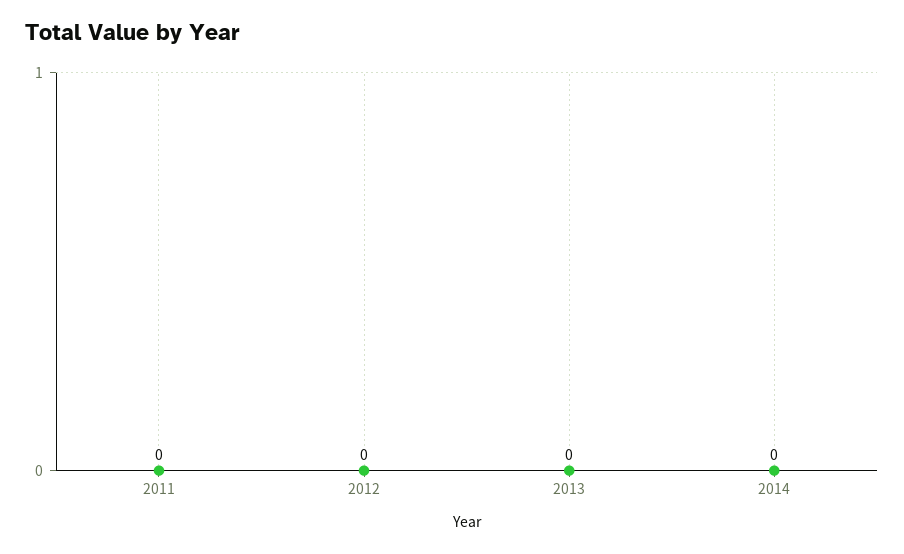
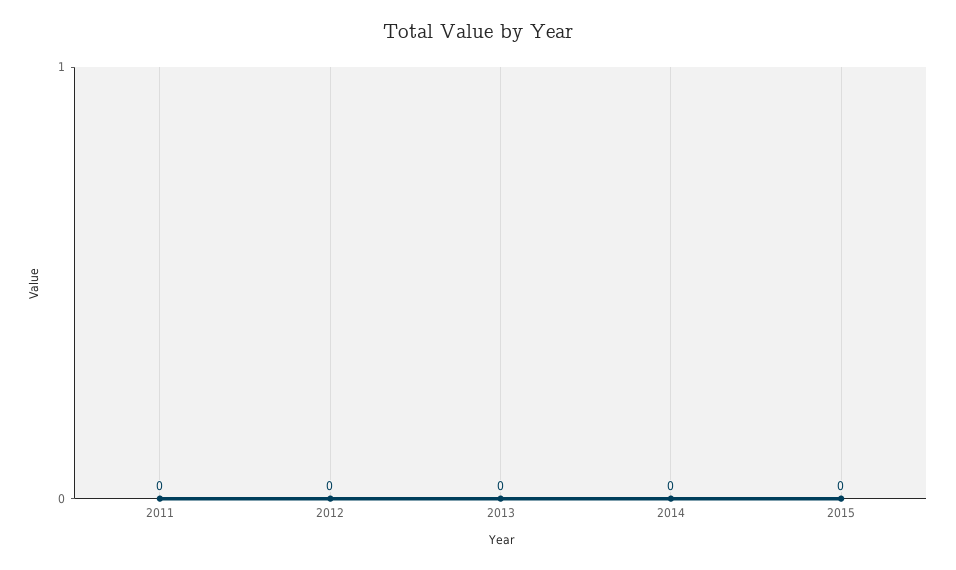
2015: none -> 0

